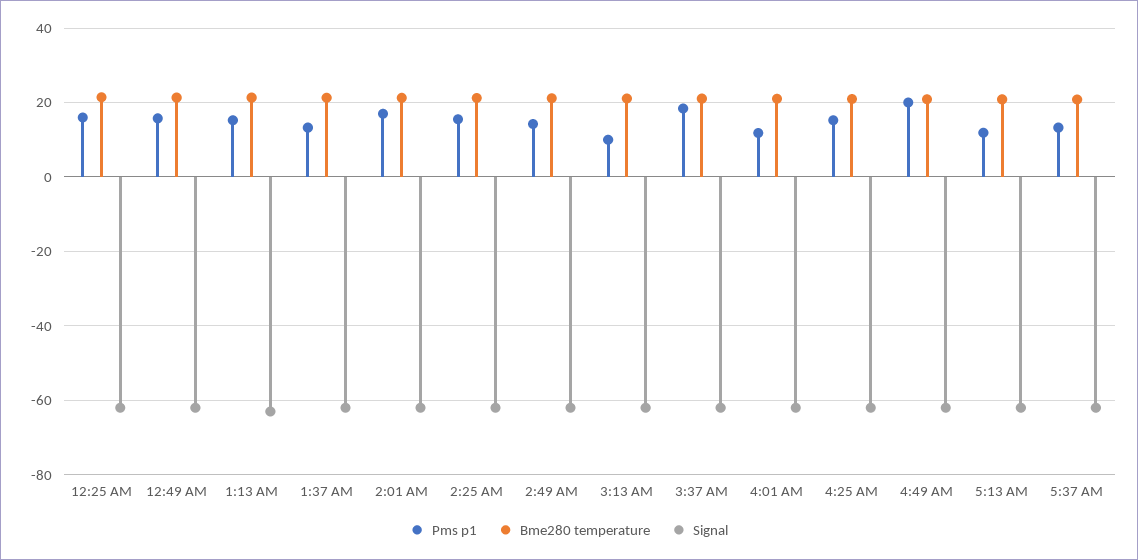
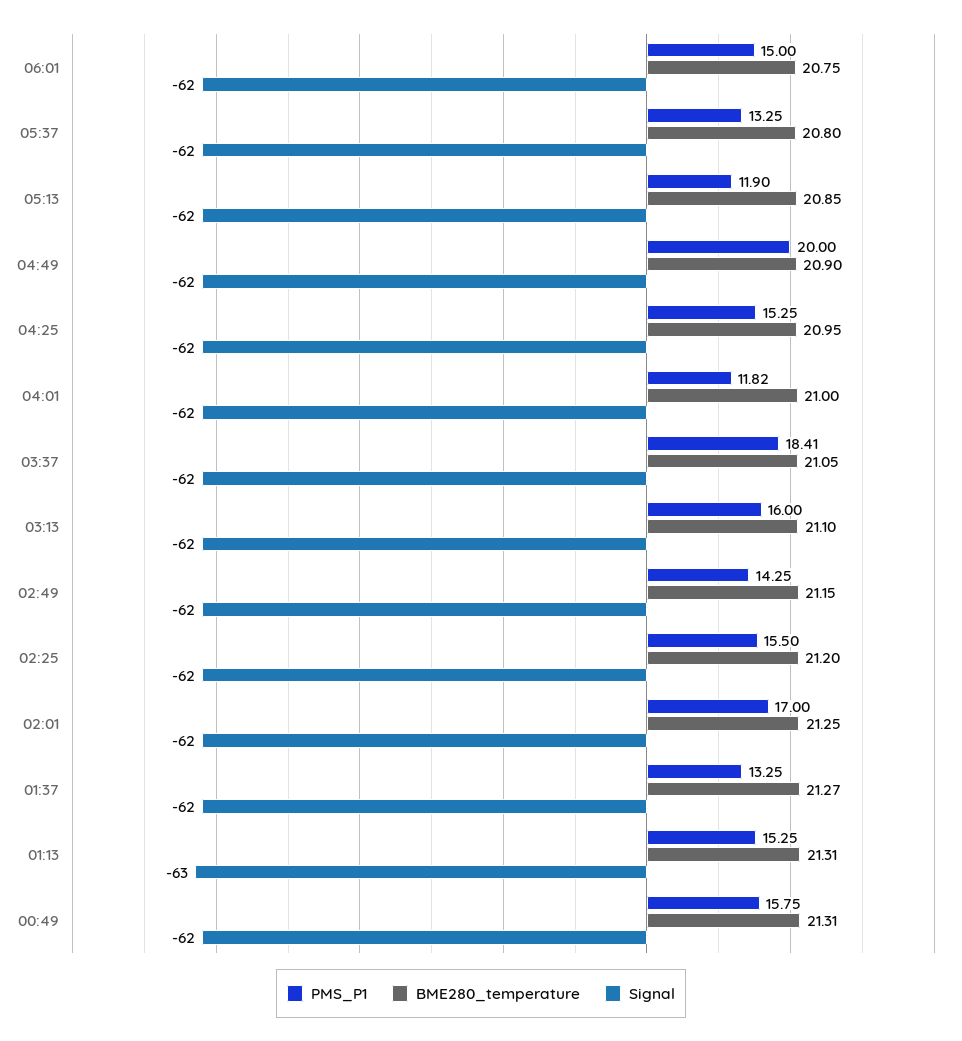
Pms p1, 12:25 AM: 16 -> none
Bme280 temperature, 12:25 AM: 22 -> none
Signal, 12:25 AM: -62 -> none
Pms p1, 3:13 AM: 10 -> 16
Pms p1, 06:01: none -> 15
Bme280 temperature, 06:01: none -> 20.75
Signal, 06:01: none -> -62

